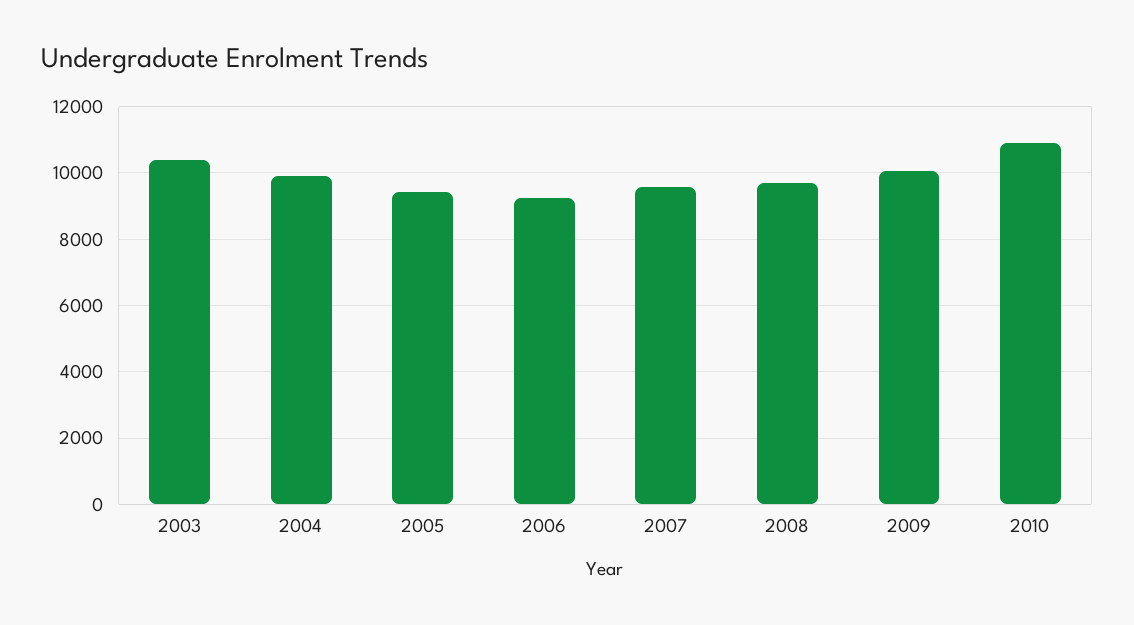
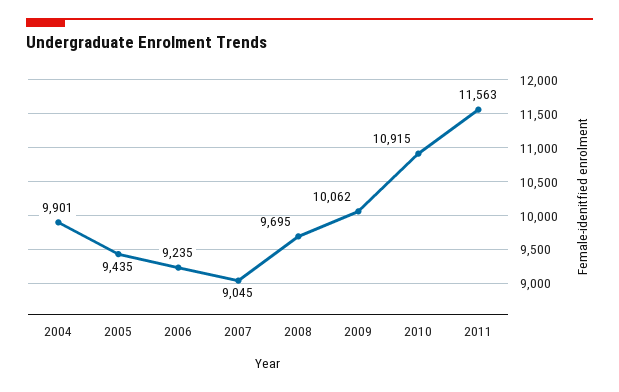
2003: 10400 -> none
2007: 9600 -> 9045
2011: none -> 11563

